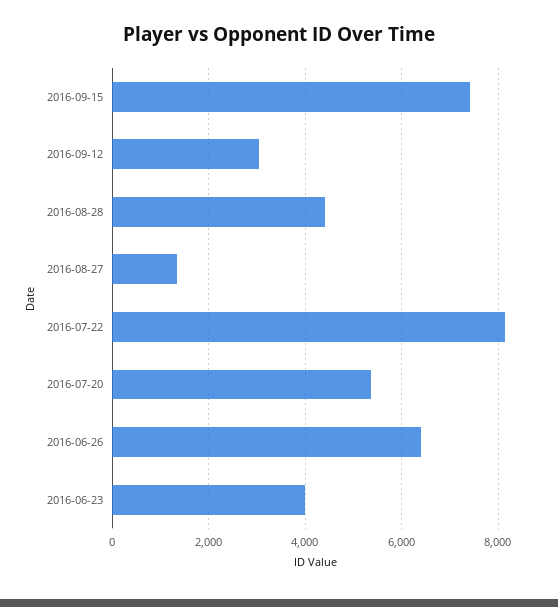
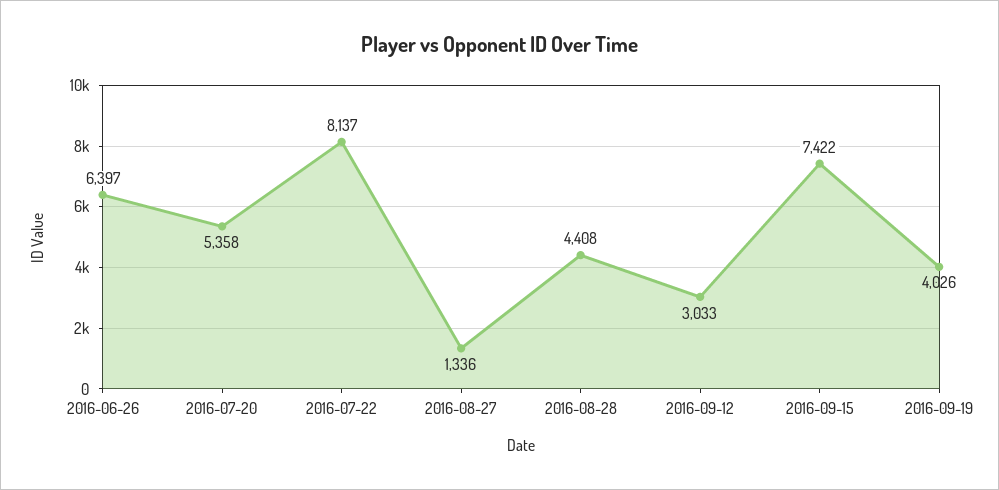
2016-06-23: 4000 -> none
2016-09-19: none -> 4026

